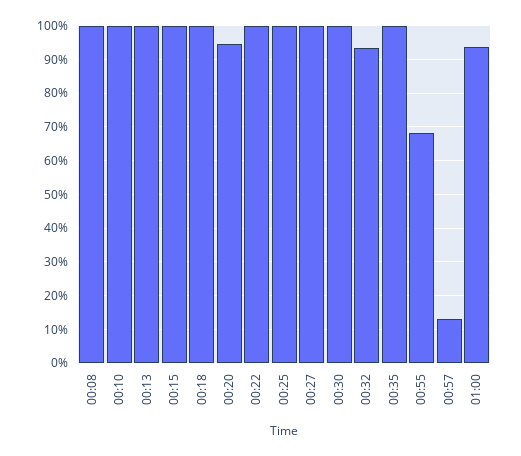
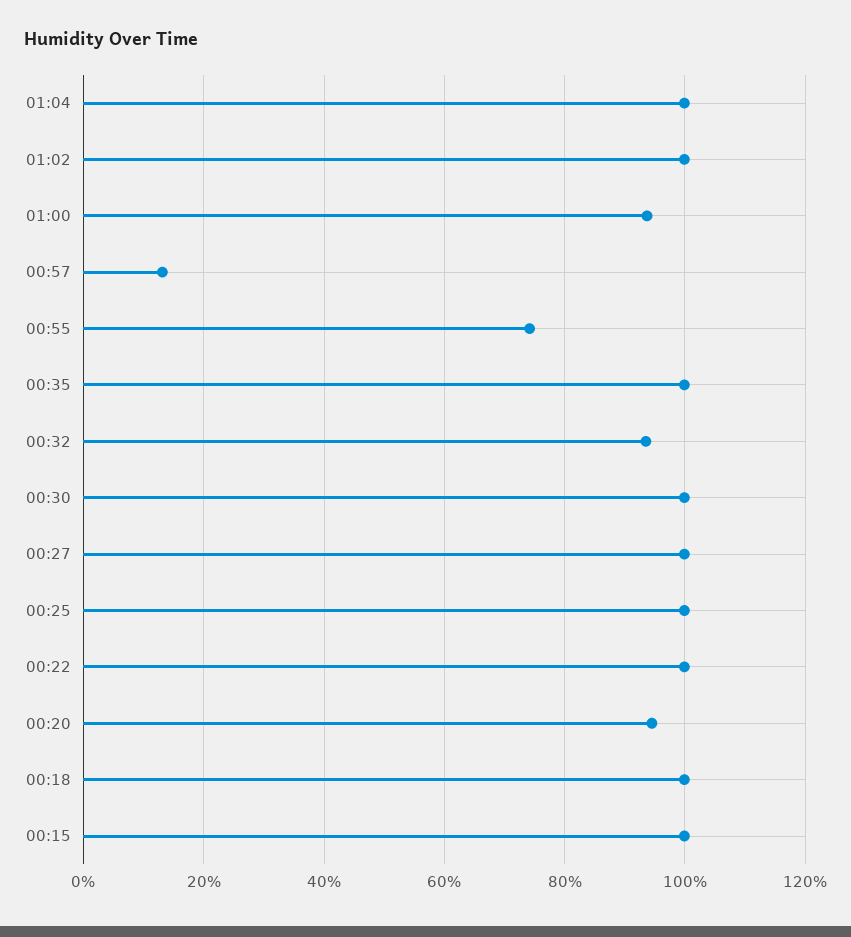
00:08: 100 -> none
00:10: 100 -> none
00:13: 100 -> none
00:55: 68 -> 74
01:04: none -> 100
01:02: none -> 100

